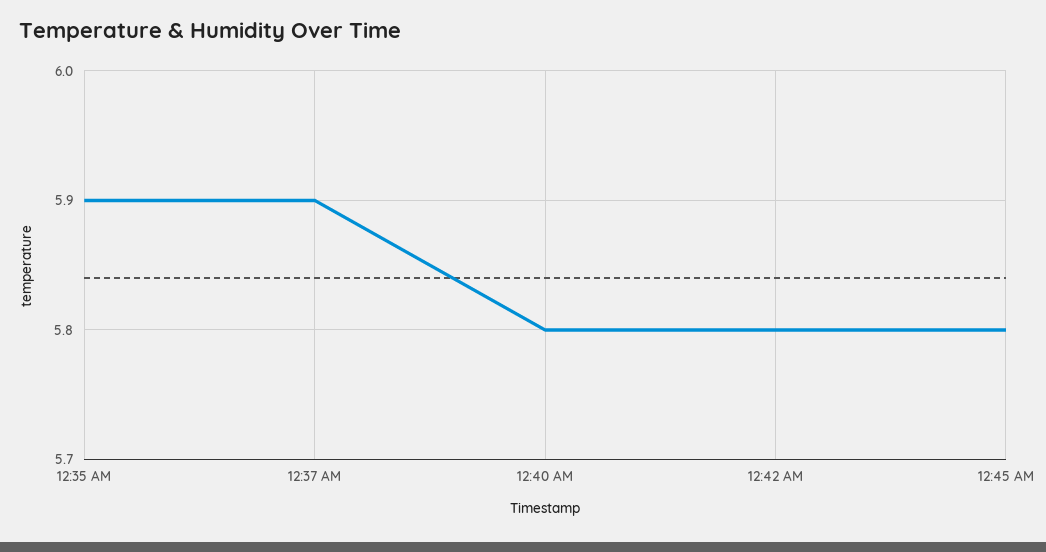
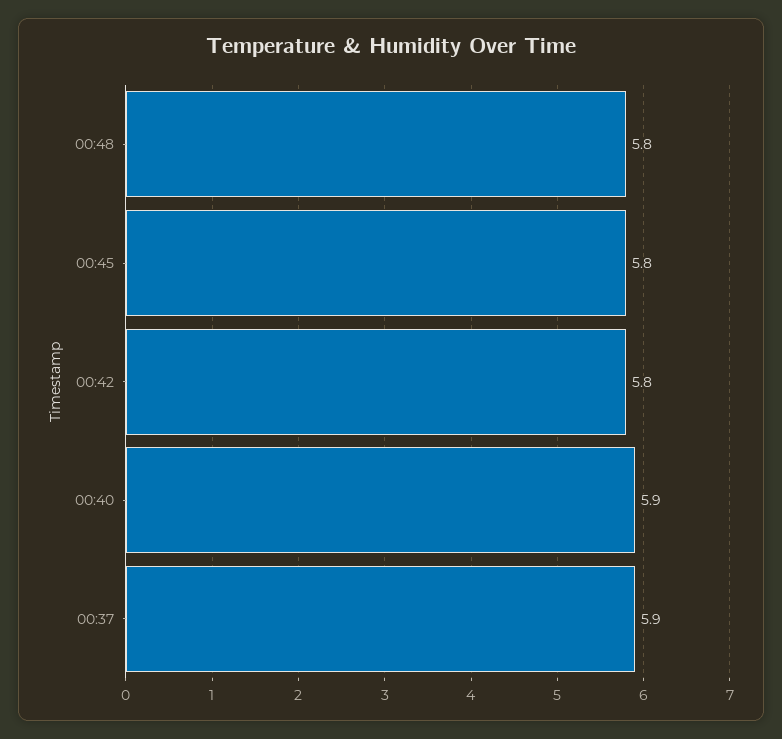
12:35 AM: 5.9 -> none
12:40 AM: 5.8 -> 5.9
00:48: none -> 5.8

